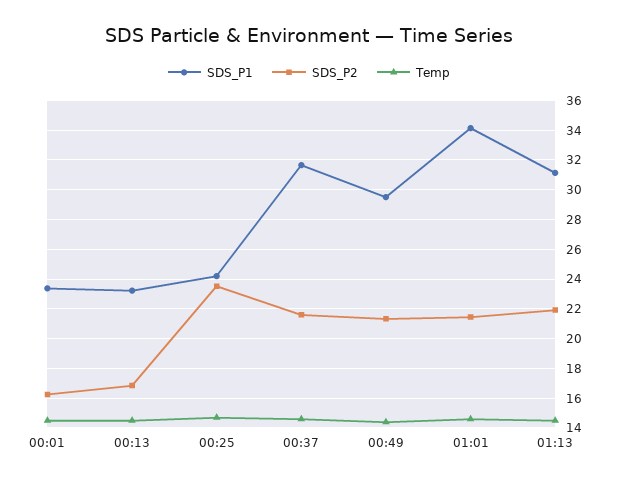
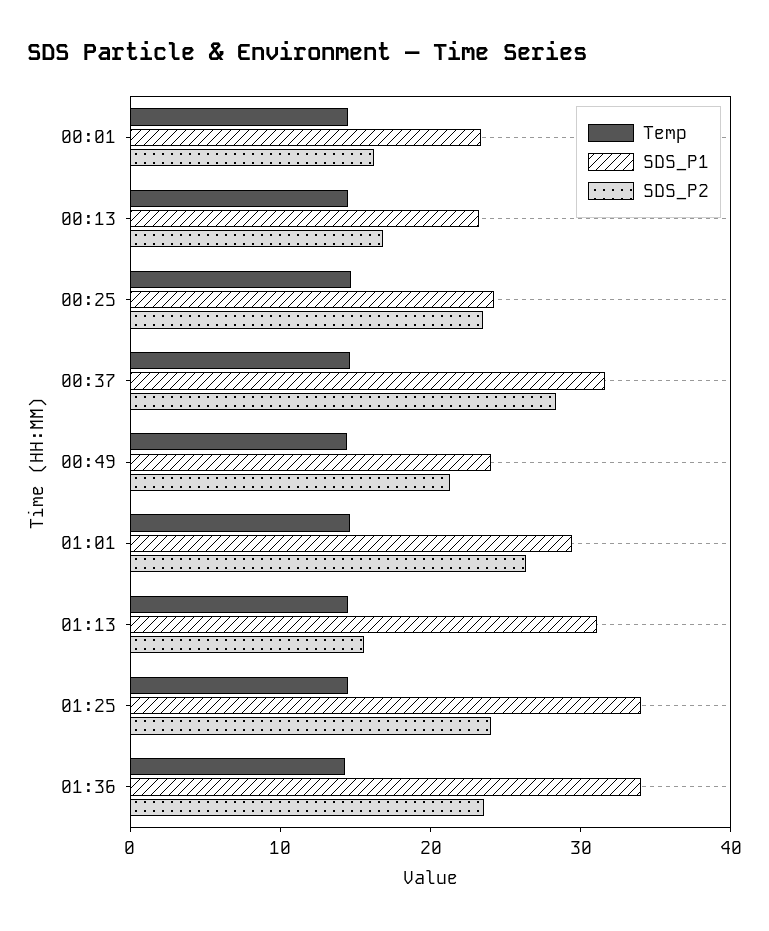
SDS_P2, 00:37: 21.5 -> 28
SDS_P1, 00:49: 29.5 -> 24
SDS_P1, 01:01: 34 -> 30
SDS_P2, 01:01: 21.5 -> 26
SDS_P2, 01:13: 22 -> 16
Temp, 01:25: none -> 14
SDS_P1, 01:25: none -> 34
SDS_P2, 01:25: none -> 24
Temp, 01:36: none -> 14
SDS_P1, 01:36: none -> 34
SDS_P2, 01:36: none -> 24

